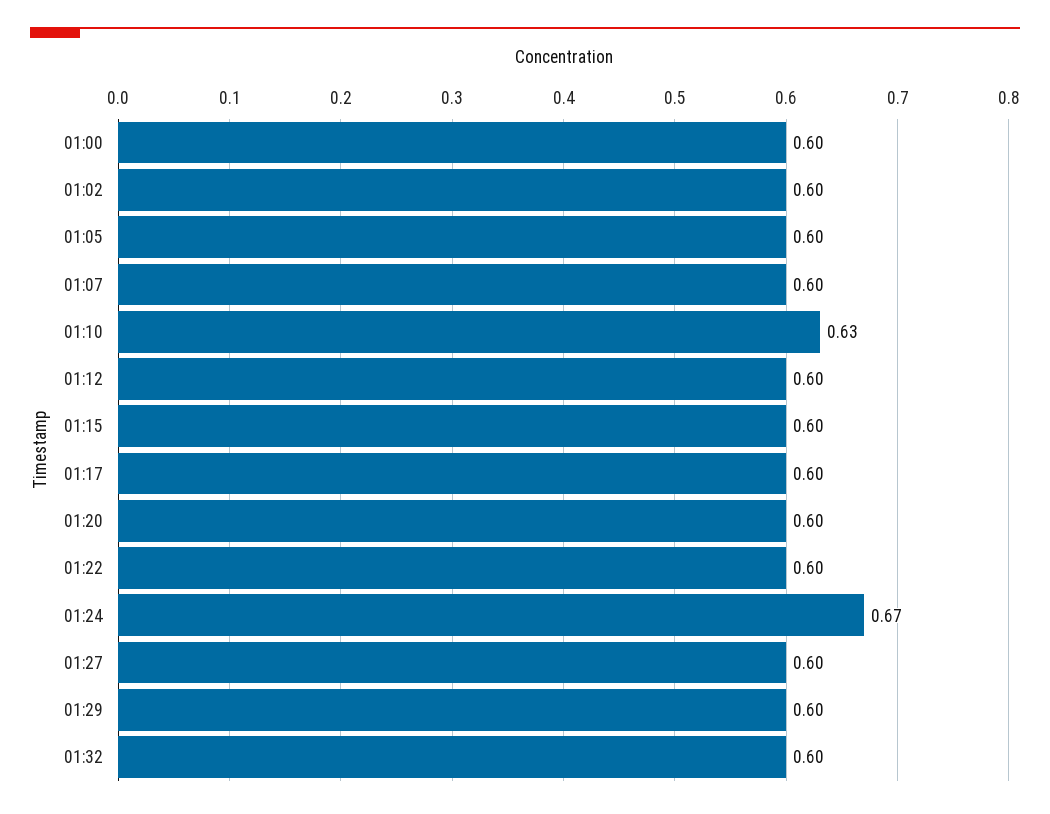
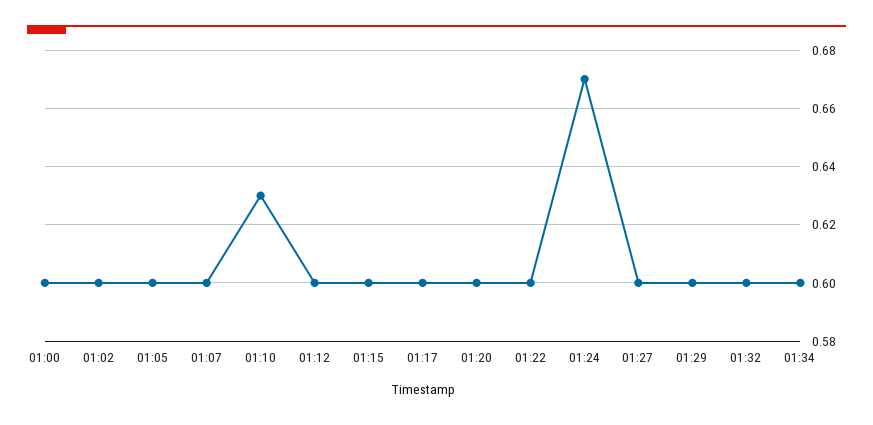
01:34: none -> 0.6

